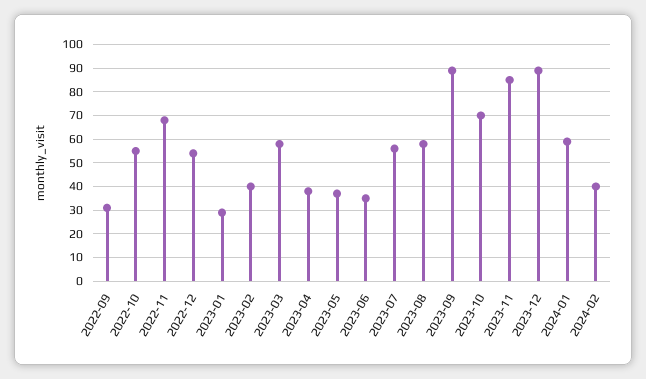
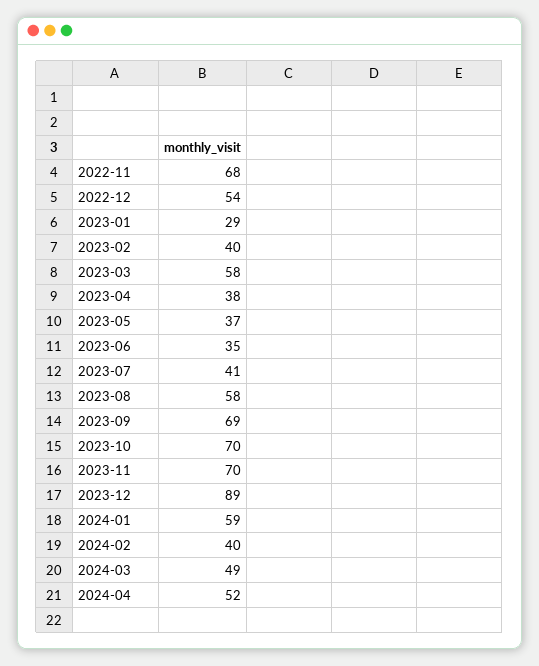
2022-09: 30 -> none
2022-10: 55 -> none
2023-07: 55 -> 41
2023-09: 90 -> 69
2023-11: 85 -> 70
2024-03: none -> 49
2024-04: none -> 52

